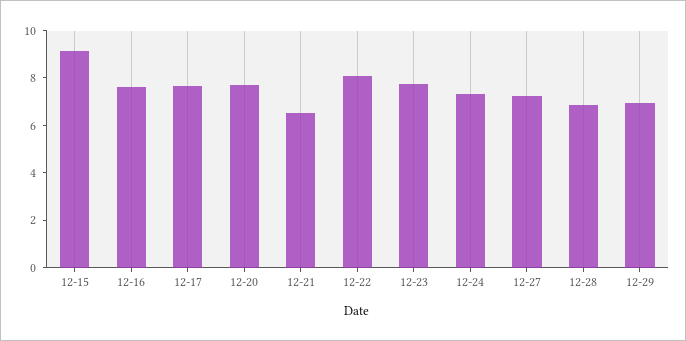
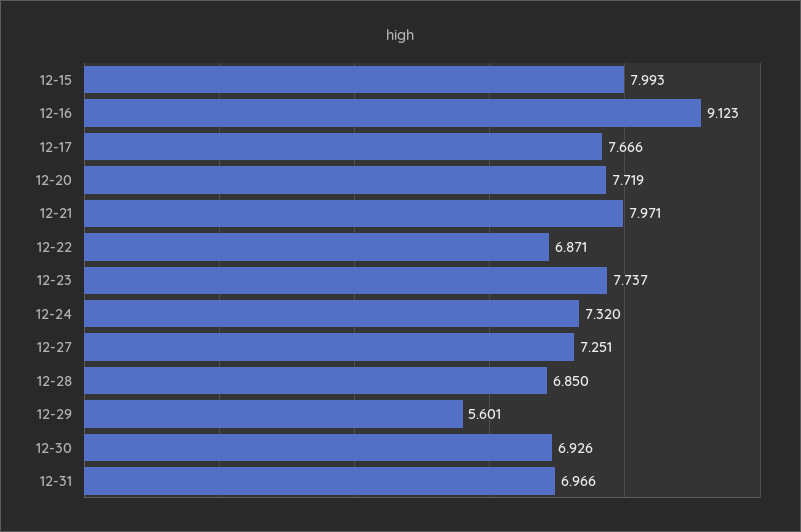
12-15: 9 -> 7.993
12-16: 7.5 -> 9.123
12-21: 6.5 -> 7.971
12-22: 8 -> 6.871
12-29: 7 -> 5.601
12-30: none -> 6.926
12-31: none -> 6.966

